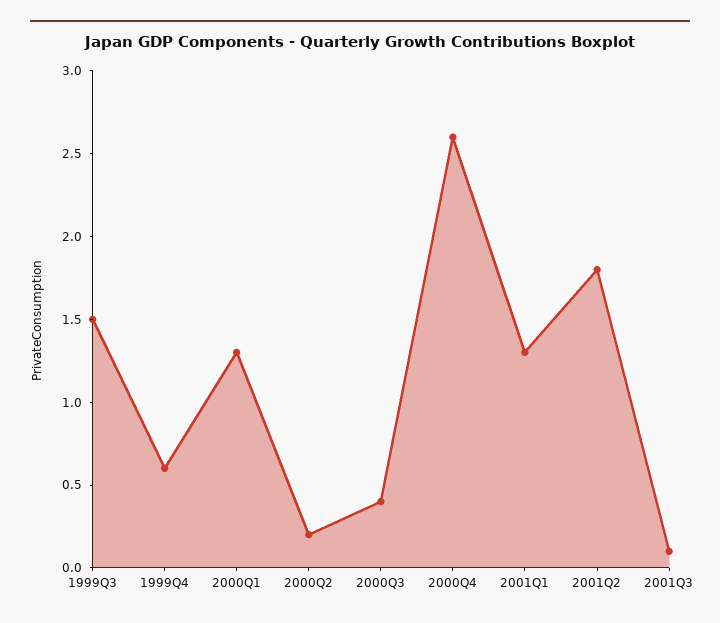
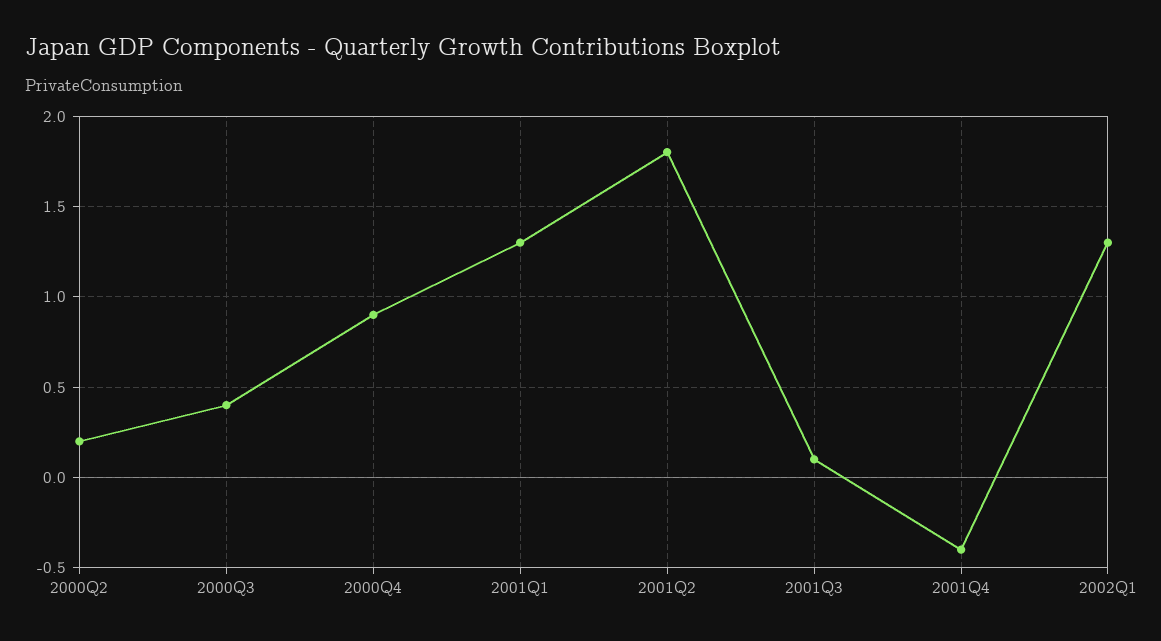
1999Q3: 1.5 -> none
1999Q4: 0.6 -> none
2000Q1: 1.3 -> none
2000Q4: 2.6 -> 0.9
2001Q4: none -> -0.4
2002Q1: none -> 1.3

